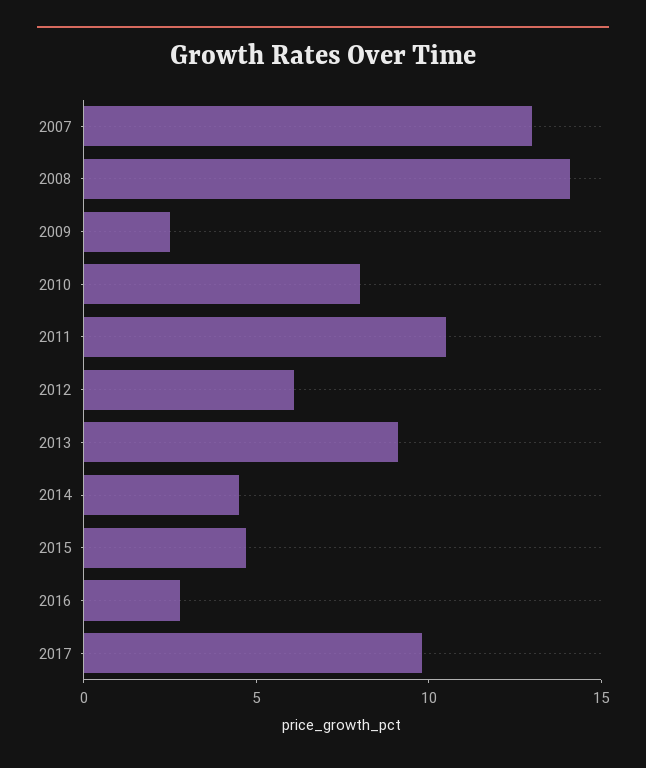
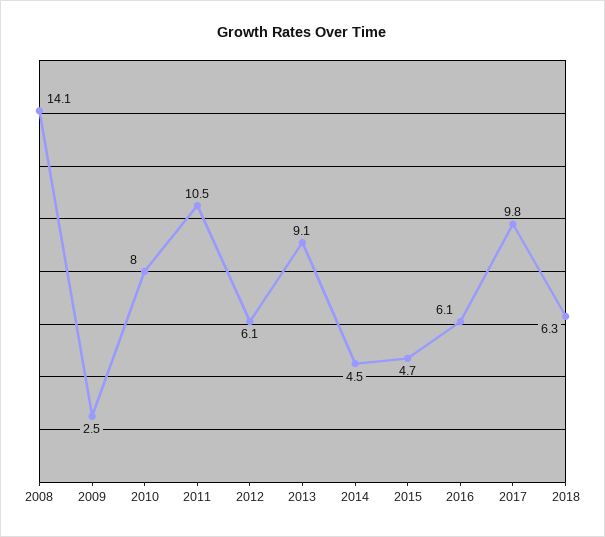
2007: 13 -> none
2016: 3 -> 6.1
2018: none -> 6.3

